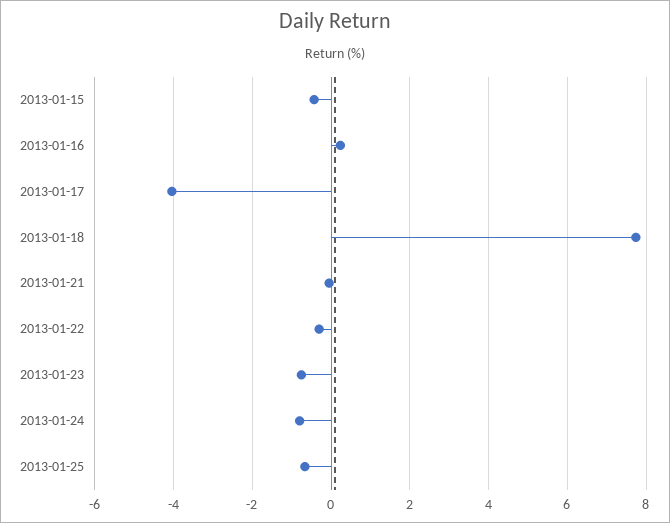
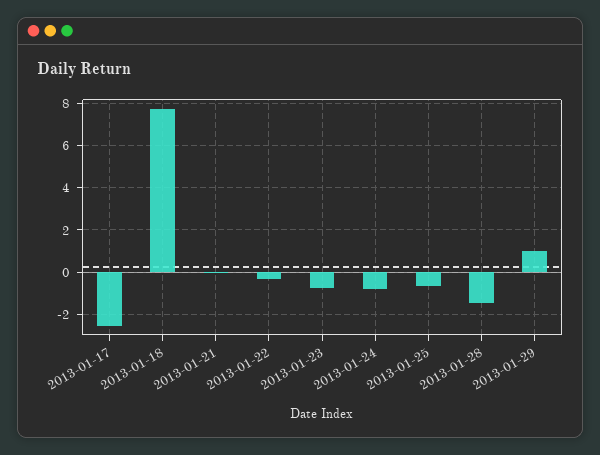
2013-01-15: -0.4 -> none
2013-01-16: 0.2 -> none
2013-01-17: -4 -> -2.5
2013-01-28: none -> -1.5
2013-01-29: none -> 1

